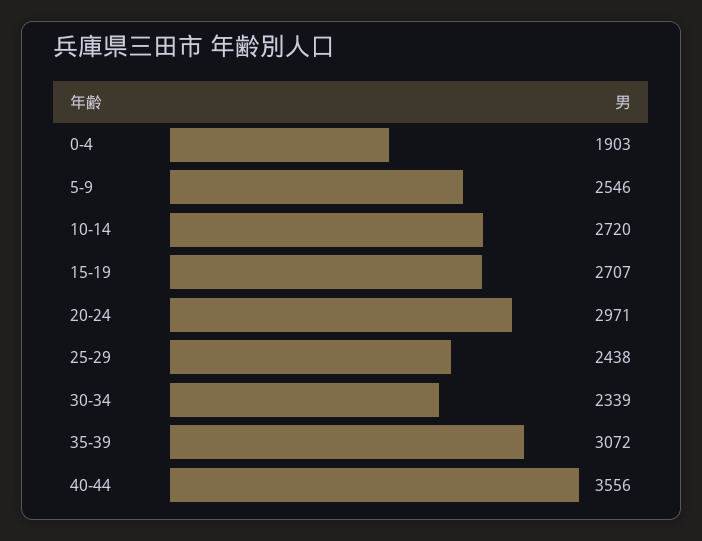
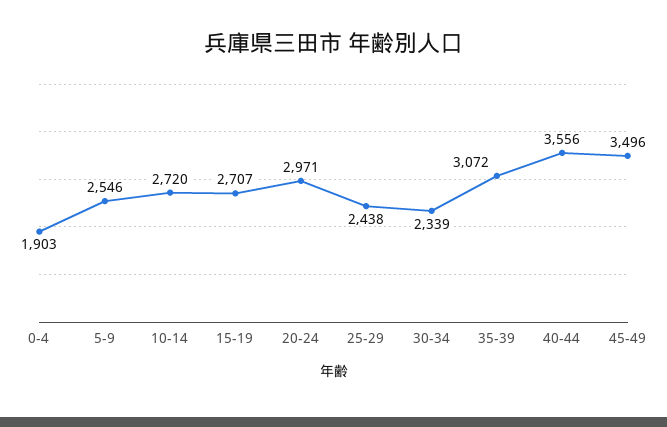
45-49: none -> 3496

